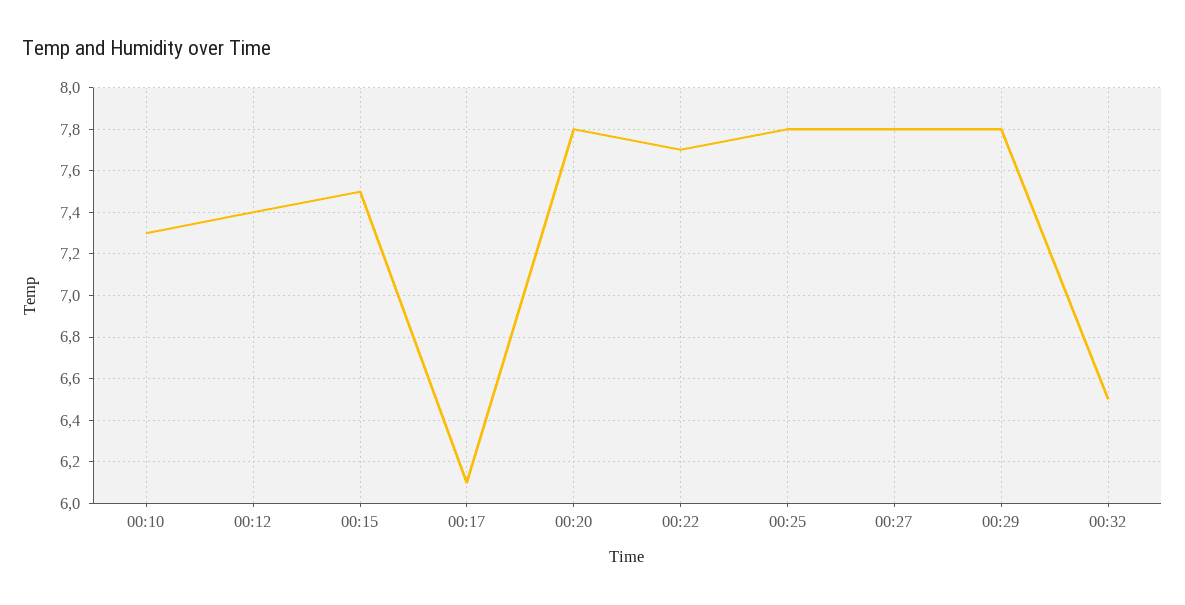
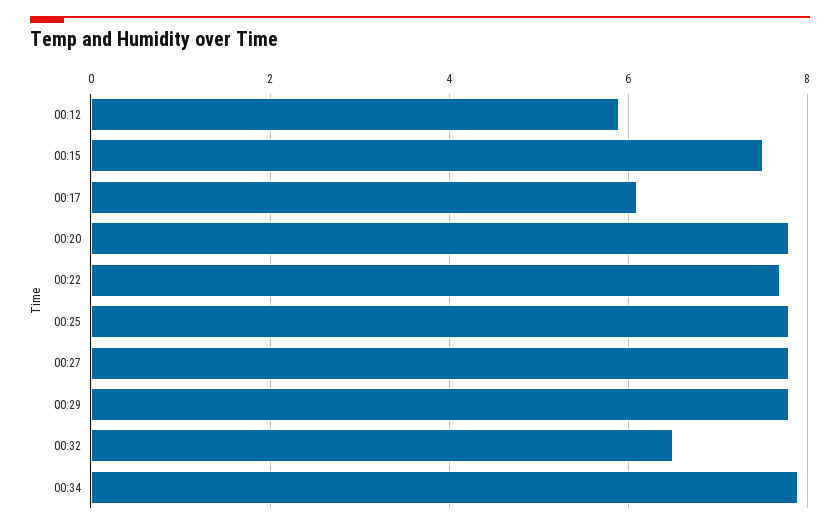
00:10: 7.3 -> none
00:12: 7.4 -> 6
00:34: none -> 8

